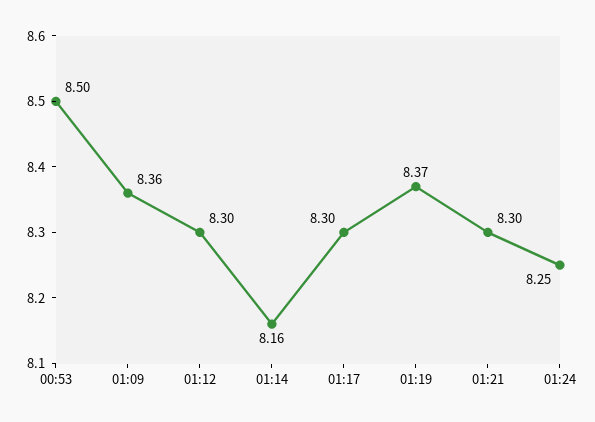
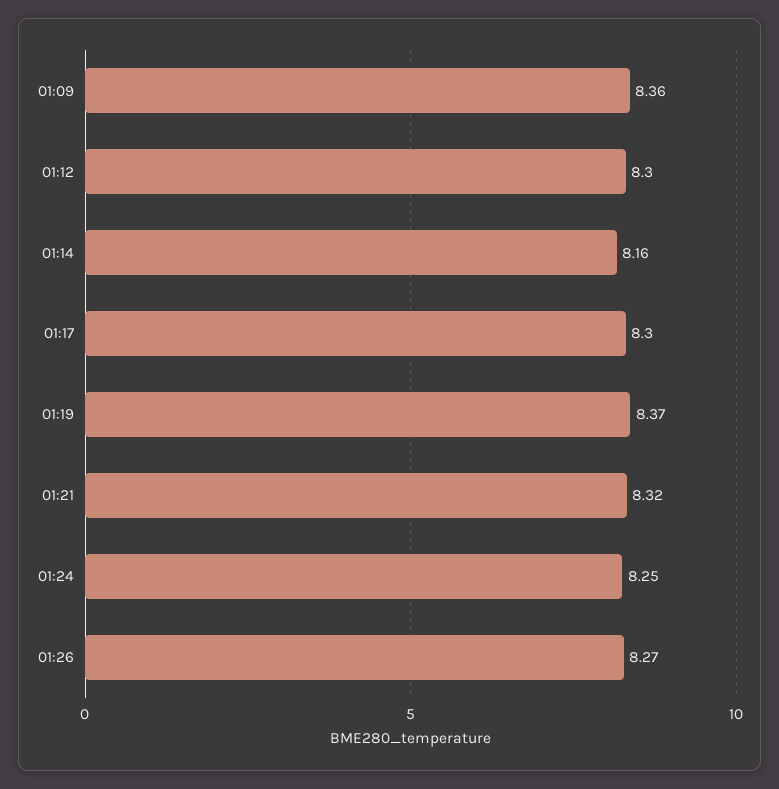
00:53: 8.5 -> none
01:21: 8.3 -> 8.32
01:26: none -> 8.27

